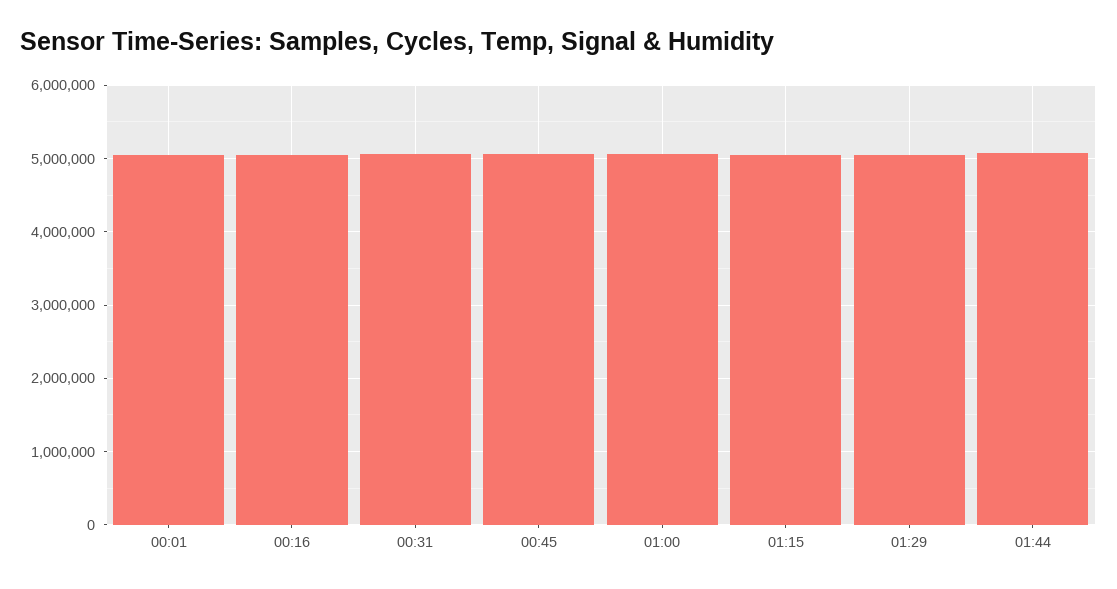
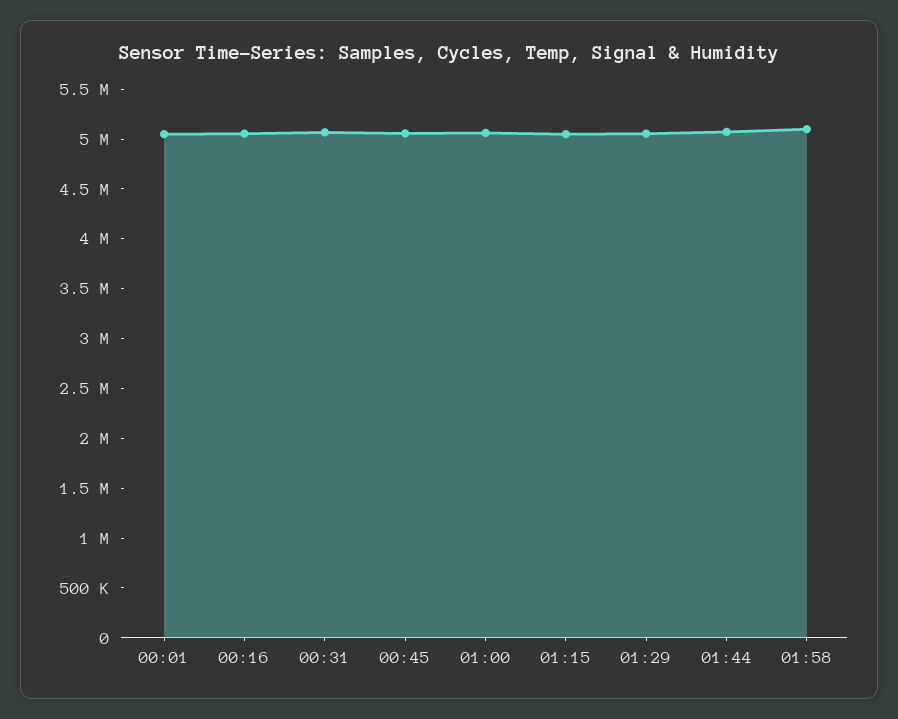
01:58: none -> 5100000

